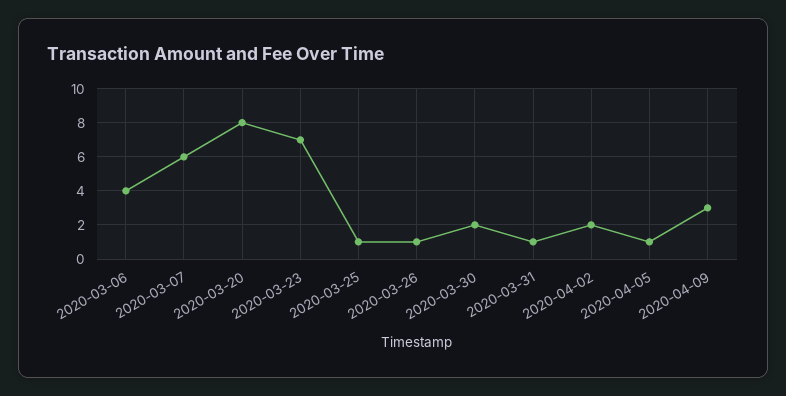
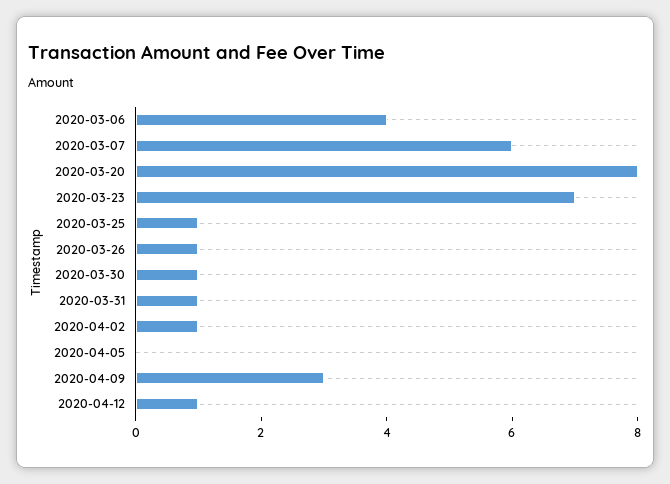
2020-03-30: 2 -> 1
2020-04-02: 2 -> 1
2020-04-05: 1 -> 0
2020-04-12: none -> 1

